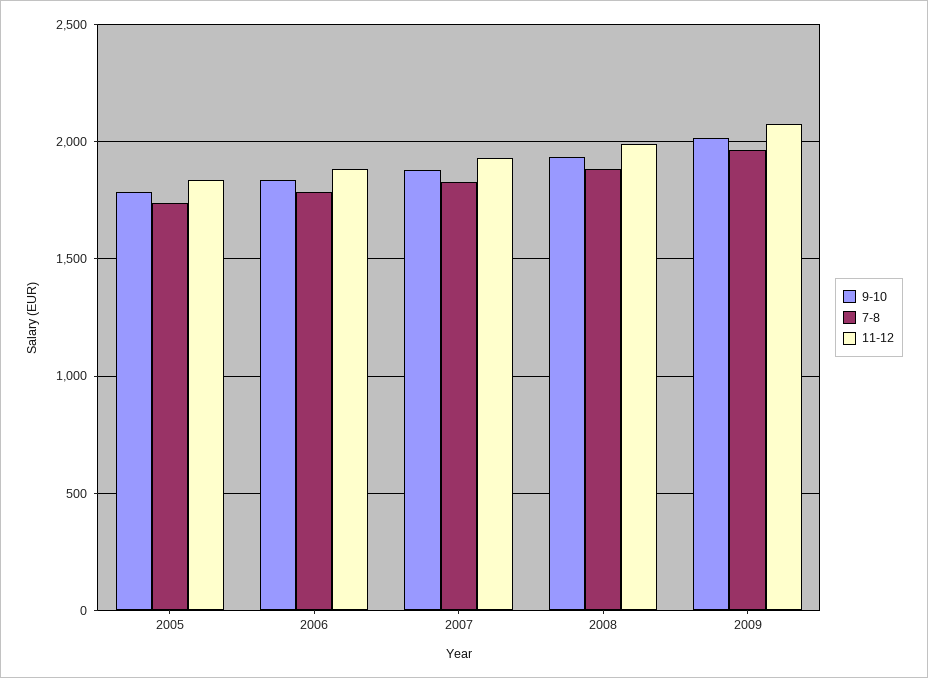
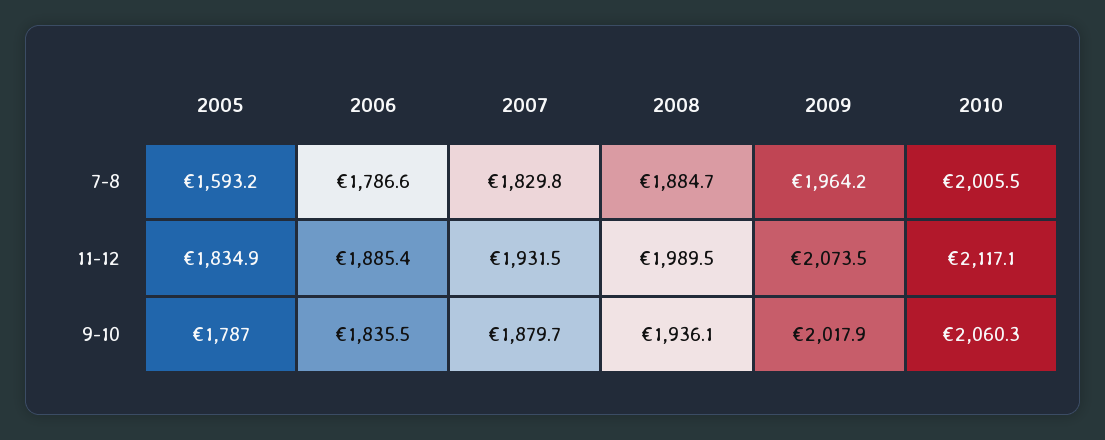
7-8, 2005: 1750 -> 1593.2
7-8, 2010: none -> 2005.5
11-12, 2010: none -> 2117.1
9-10, 2010: none -> 2060.3

